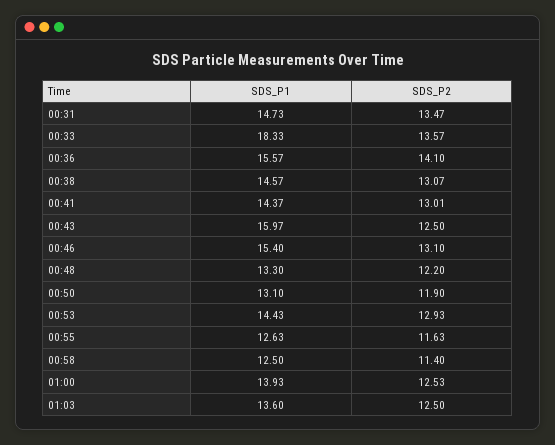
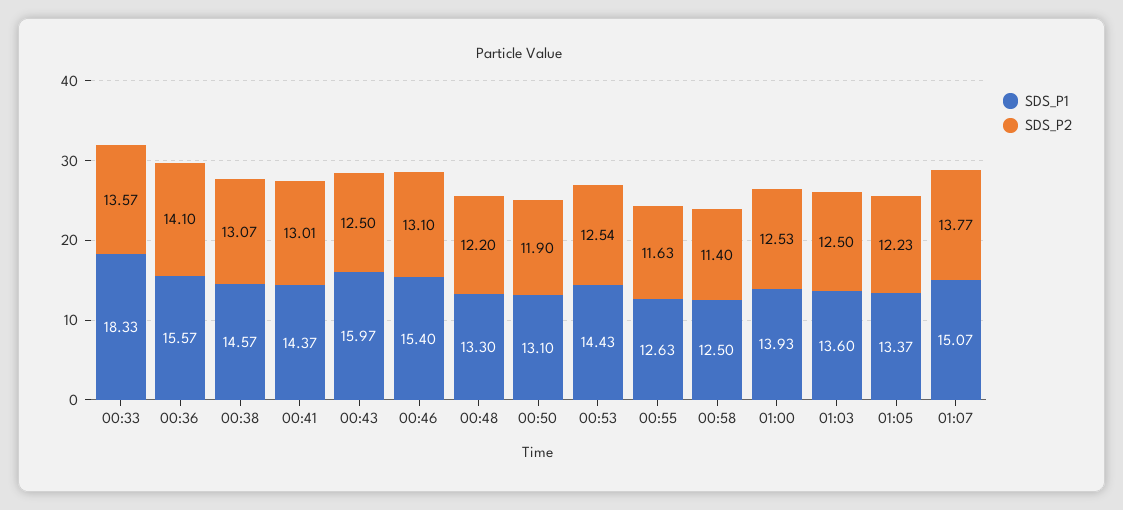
SDS_P1, 00:31: 14.73 -> none
SDS_P2, 00:31: 13.47 -> none
SDS_P2, 00:53: 12.93 -> 12.54
SDS_P1, 01:05: none -> 13.37
SDS_P2, 01:05: none -> 12.23
SDS_P1, 01:07: none -> 15.07
SDS_P2, 01:07: none -> 13.77

